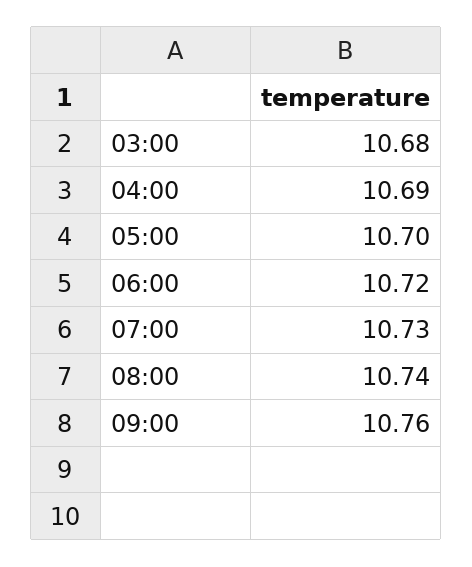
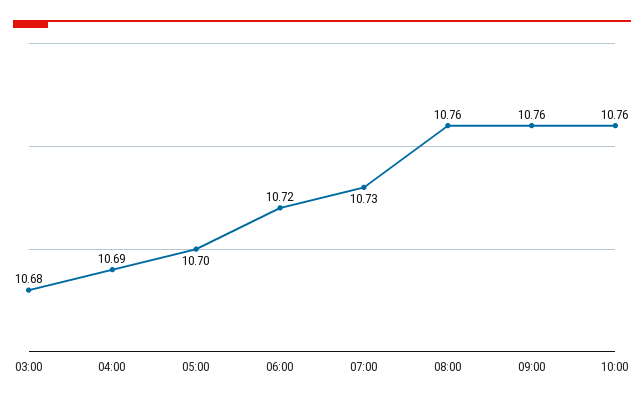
08:00: 10.74 -> 10.76
10:00: none -> 10.76

